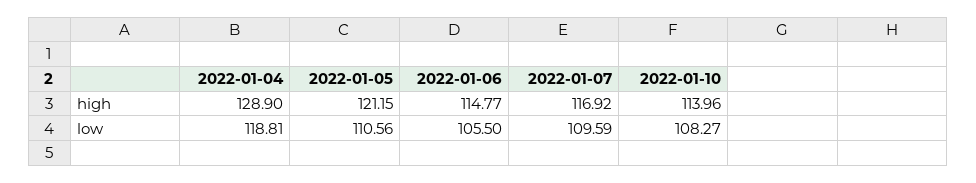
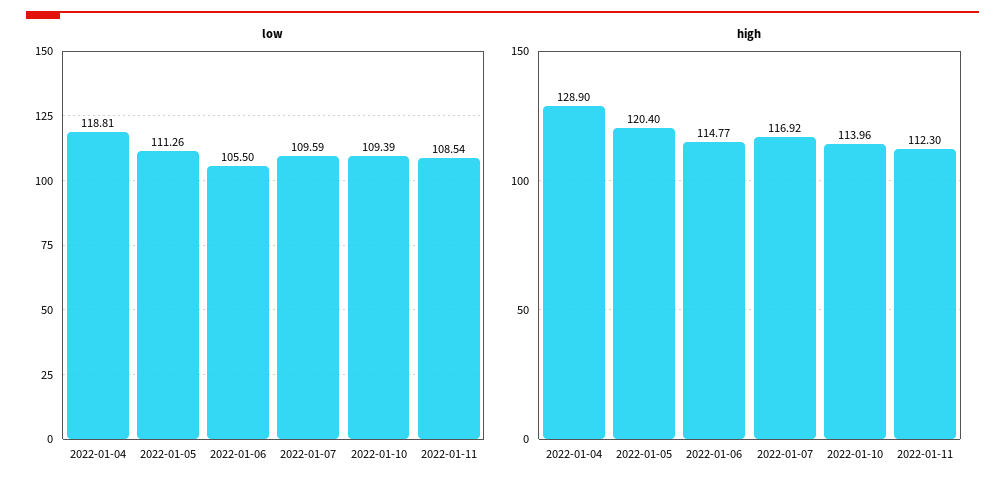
high, 2022-01-05: 121.15 -> 120.4
low, 2022-01-05: 110.56 -> 111.26
low, 2022-01-10: 108.27 -> 109.39
low, 2022-01-11: none -> 108.54
high, 2022-01-11: none -> 112.3

